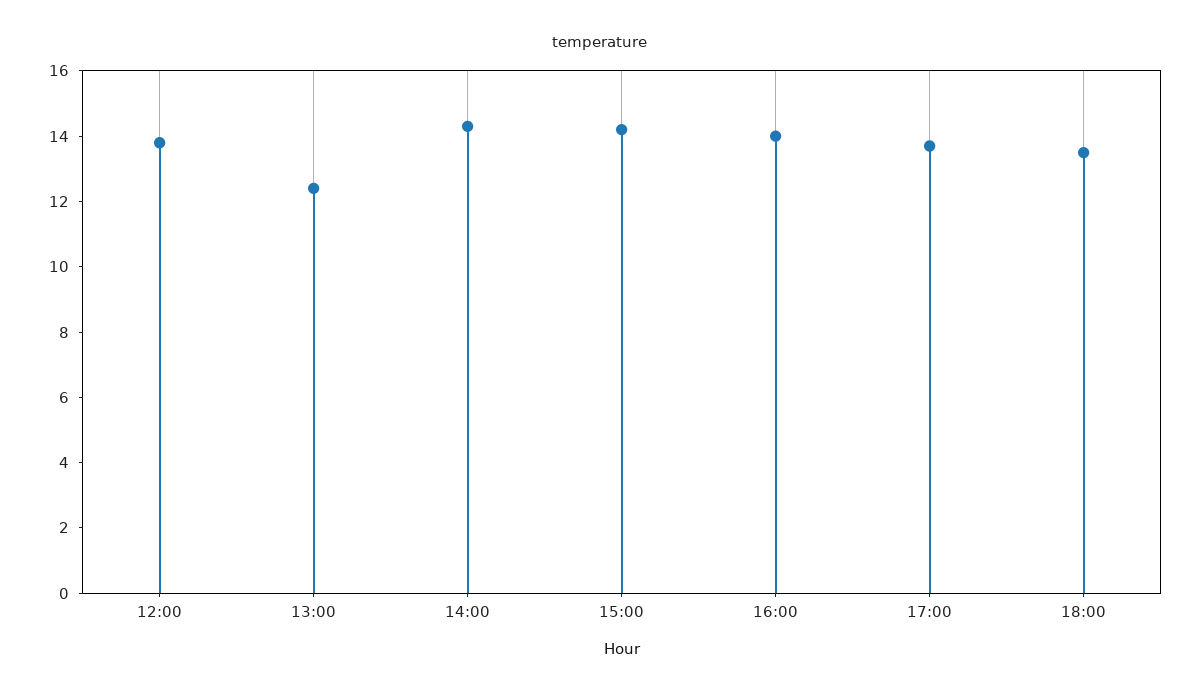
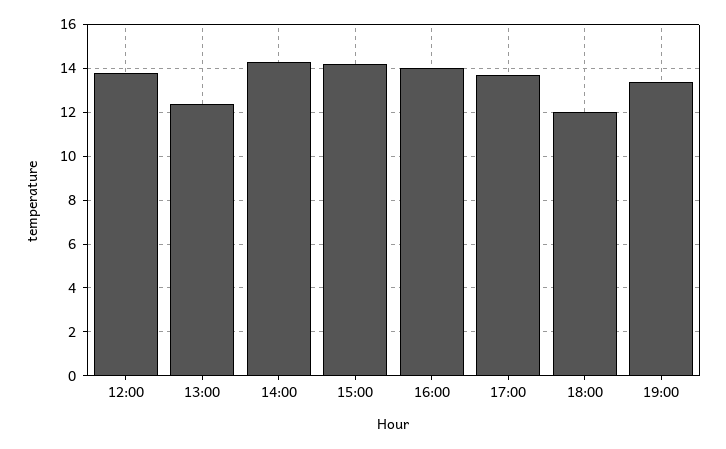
18:00: 13.5 -> 12
19:00: none -> 13.5

